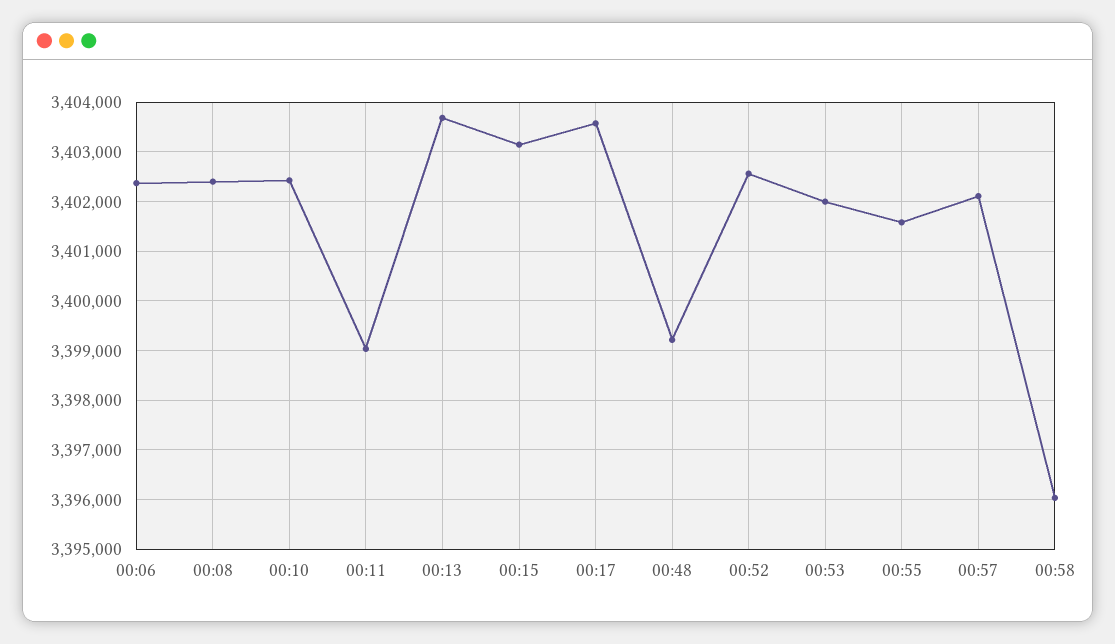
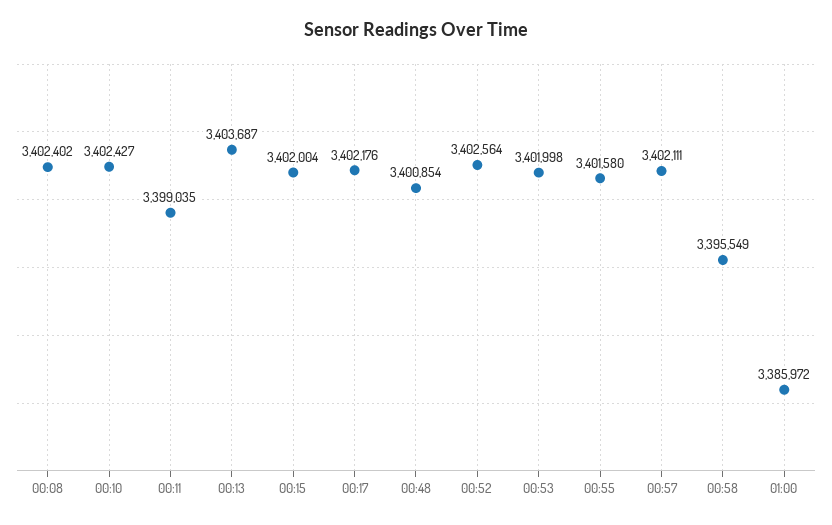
00:06: 3402400 -> none
00:15: 3403200 -> 3402004
00:17: 3403600 -> 3402176
00:48: 3399200 -> 3400854
00:58: 3396000 -> 3395549
01:00: none -> 3385972

